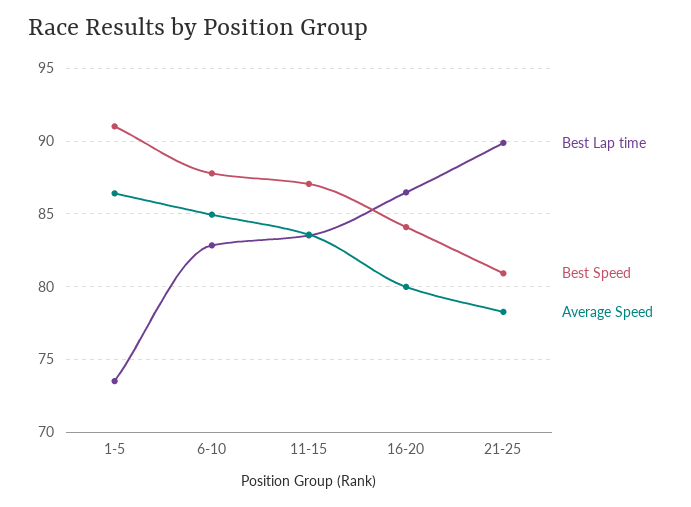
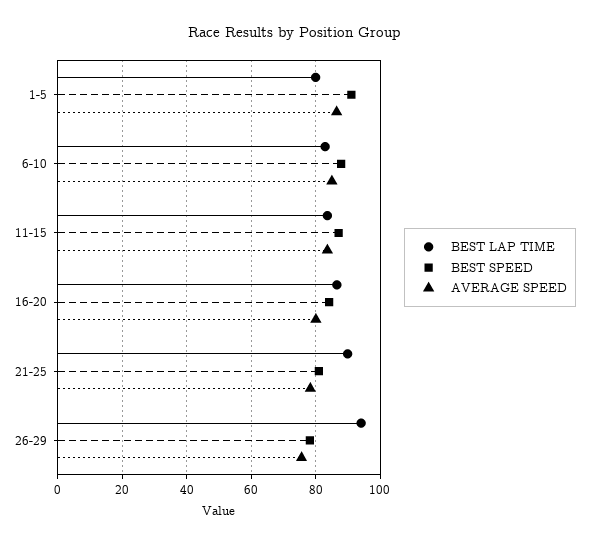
Best Lap time, 1-5: 73.5 -> 80
Best Lap time, 26-29: none -> 94
Best Speed, 26-29: none -> 78
Average Speed, 26-29: none -> 76

